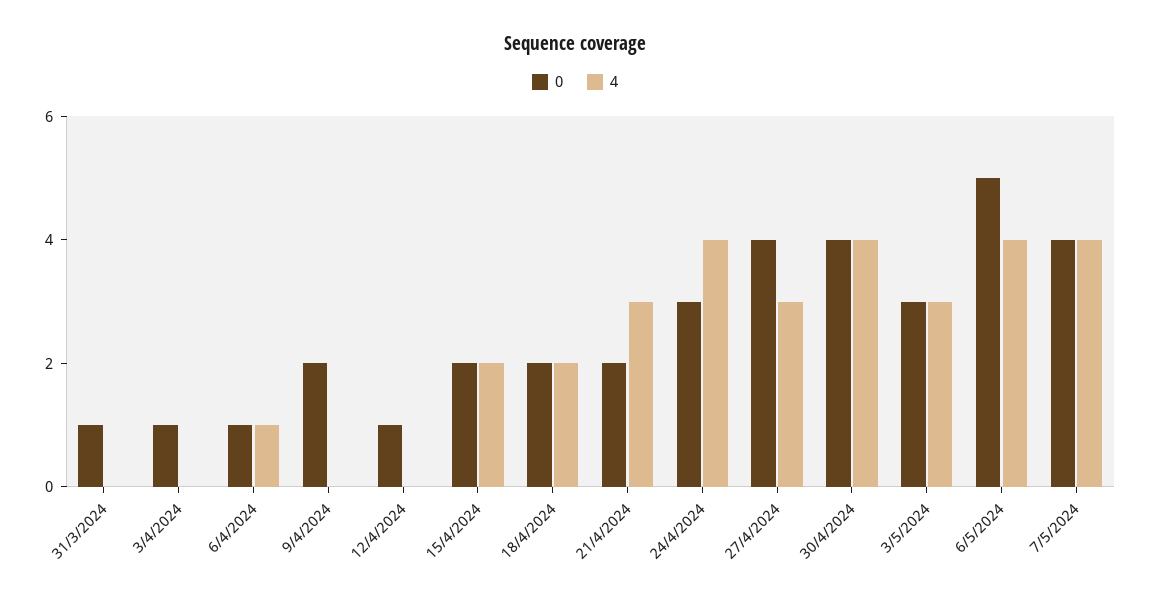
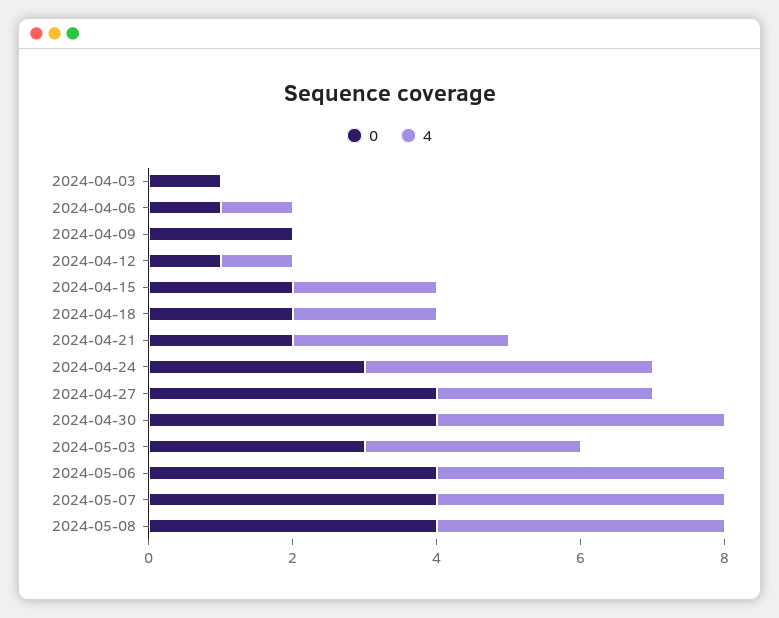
0, 31/3/2024: 1 -> none
4, 31/3/2024: 0 -> none
4, 12/4/2024: 0 -> 1
0, 6/5/2024: 5 -> 4
0, 2024-05-08: none -> 4
4, 2024-05-08: none -> 4

